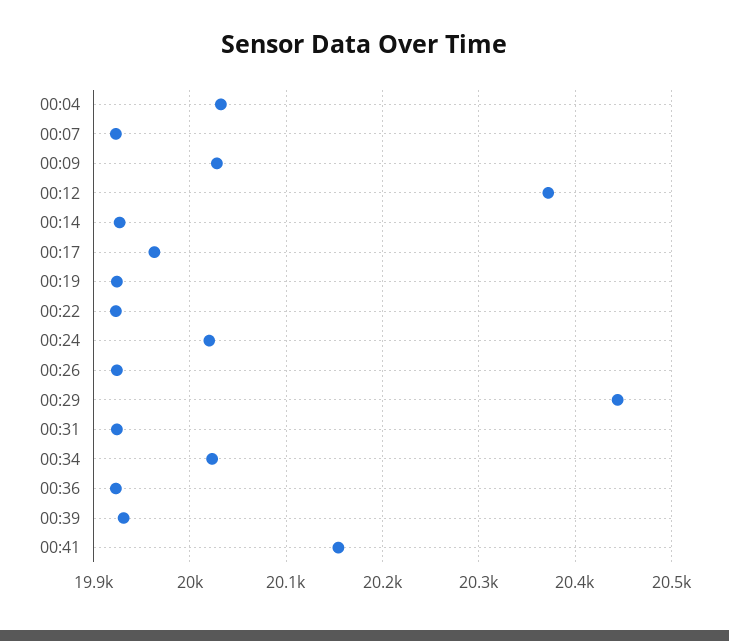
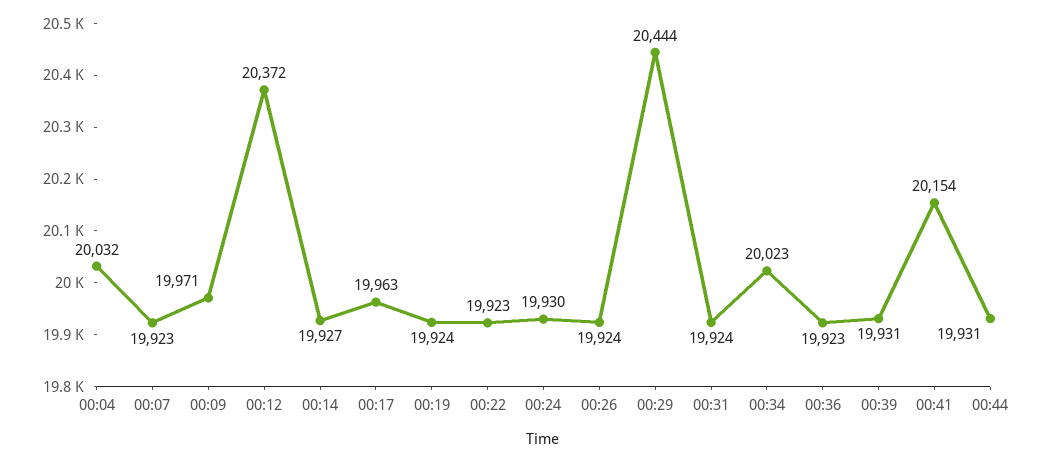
00:09: 20030 -> 19971
00:24: 20020 -> 19930
00:44: none -> 19931

